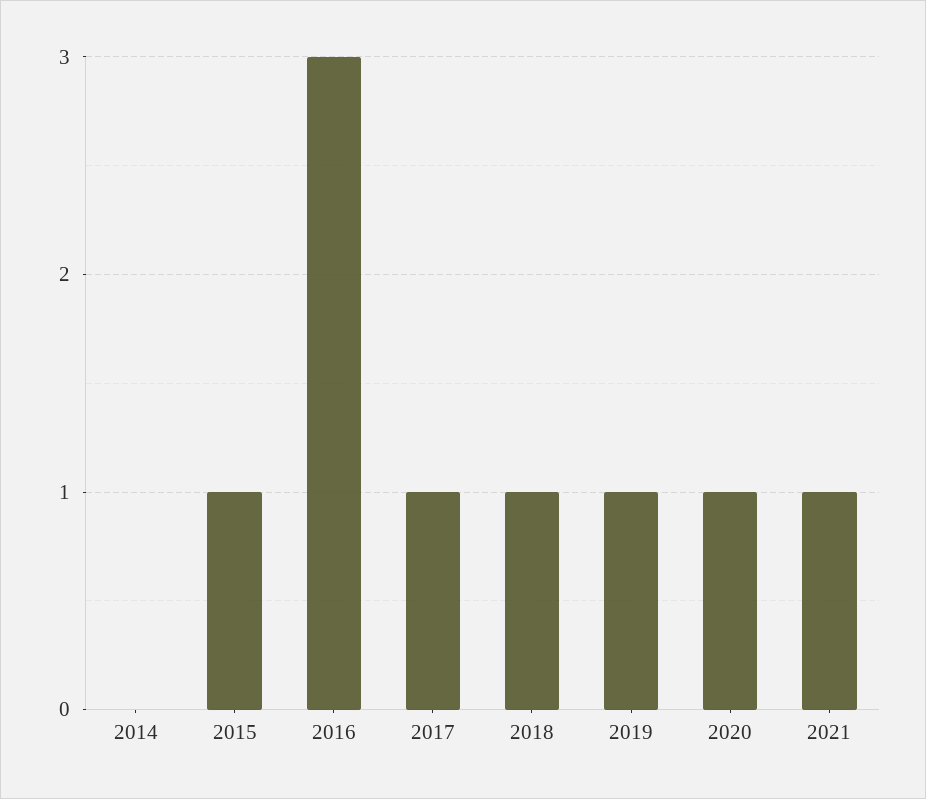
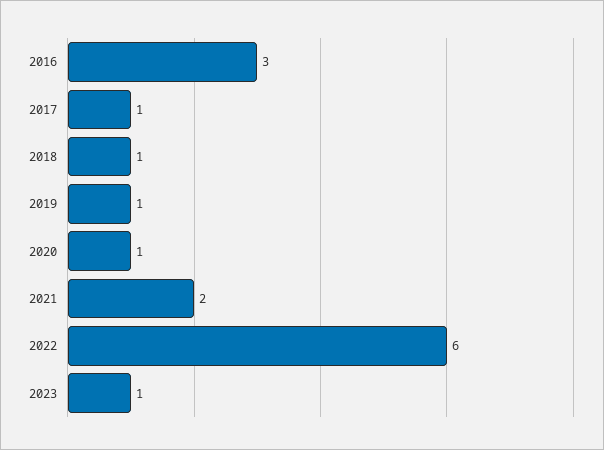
2014: 0 -> none
2015: 1 -> none
2021: 1 -> 2
2022: none -> 6
2023: none -> 1

